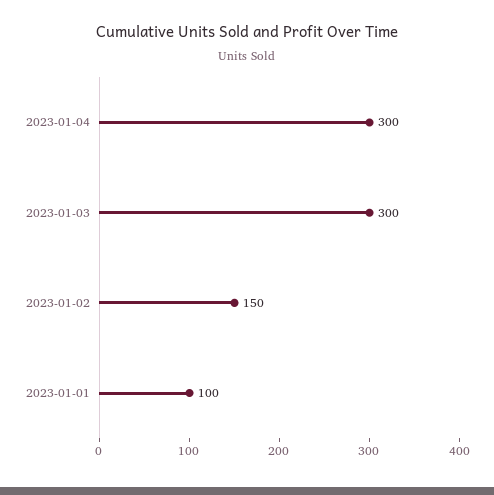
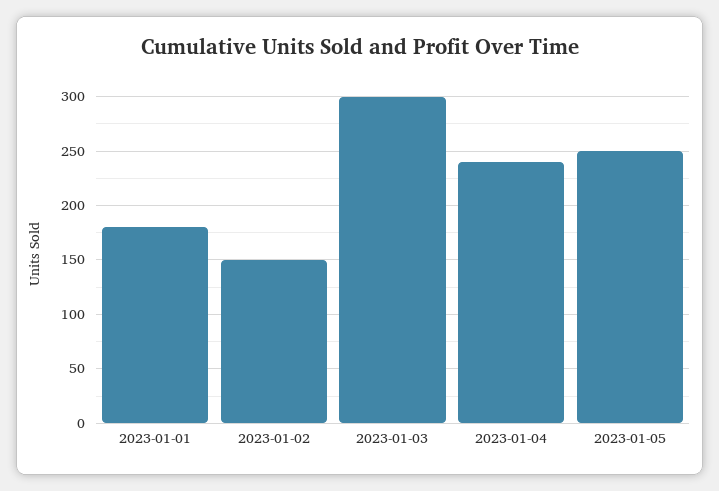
2023-01-04: 300 -> 240
2023-01-01: 100 -> 180
2023-01-05: none -> 250

